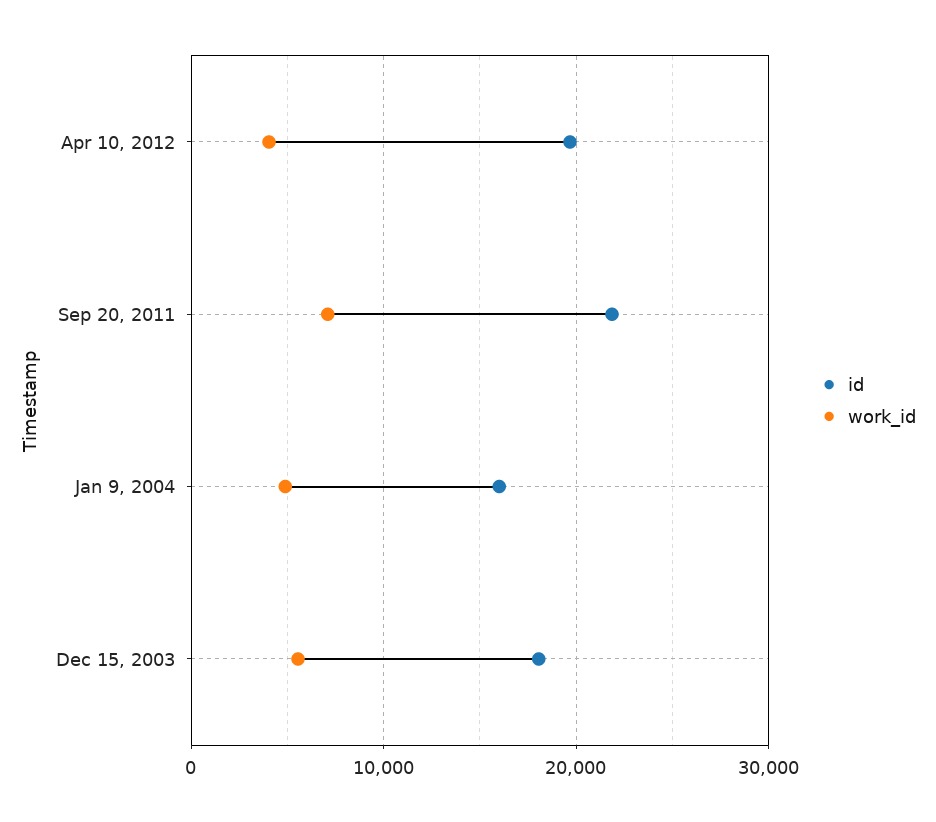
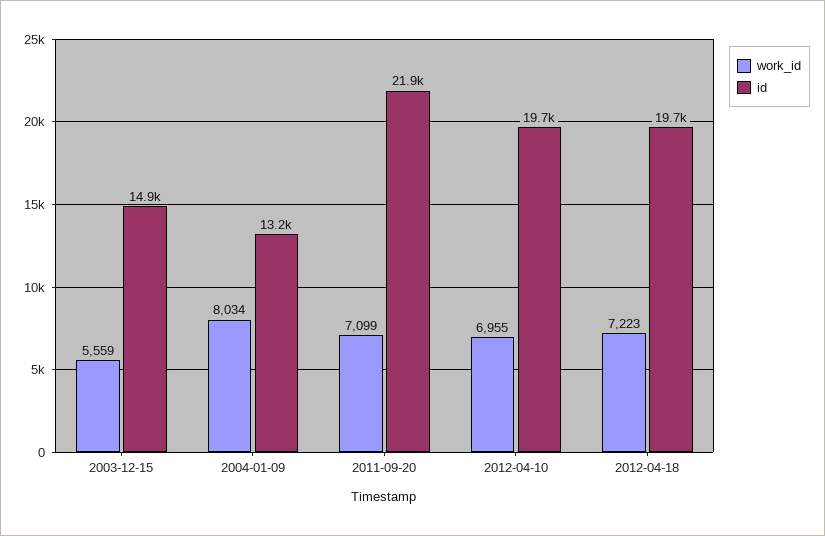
work_id, Apr 10, 2012: 4000 -> 6955
id, Jan 9, 2004: 16000 -> 13200
work_id, Jan 9, 2004: 5000 -> 8034
id, Dec 15, 2003: 18000 -> 14900
work_id, 2012-04-18: none -> 7223
id, 2012-04-18: none -> 19700

